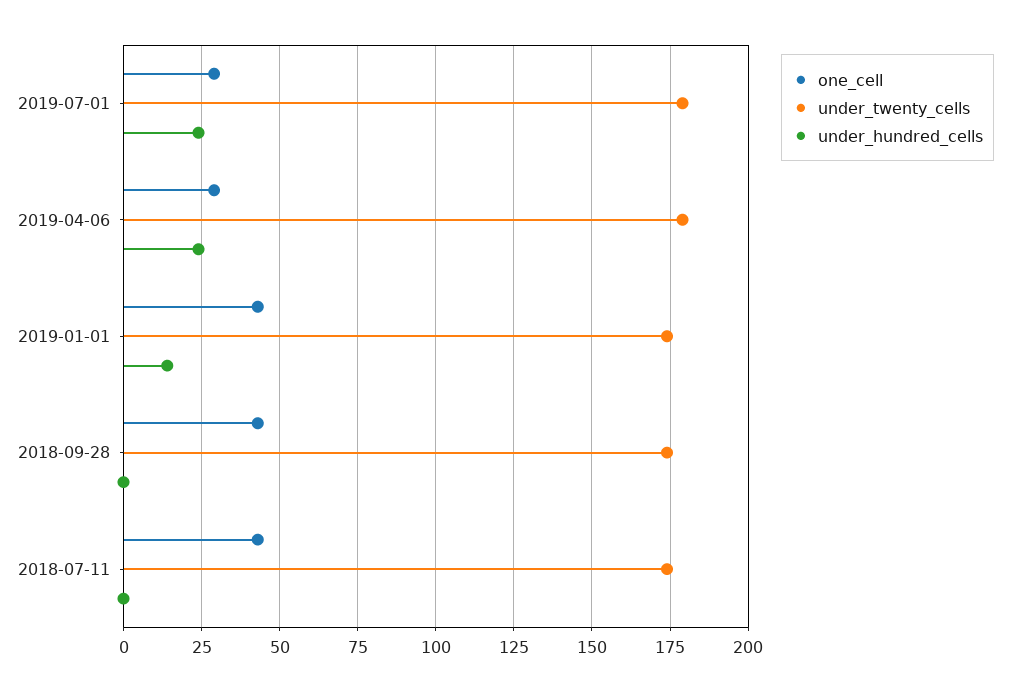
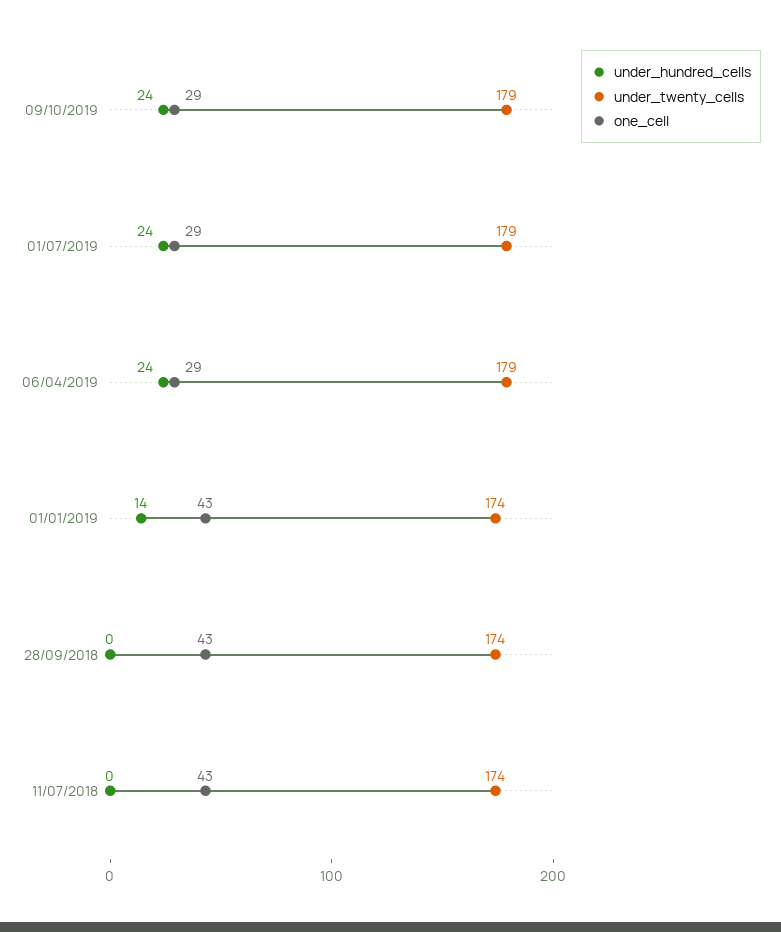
under_hundred_cells, 09/10/2019: none -> 24
under_twenty_cells, 09/10/2019: none -> 179
one_cell, 09/10/2019: none -> 29

